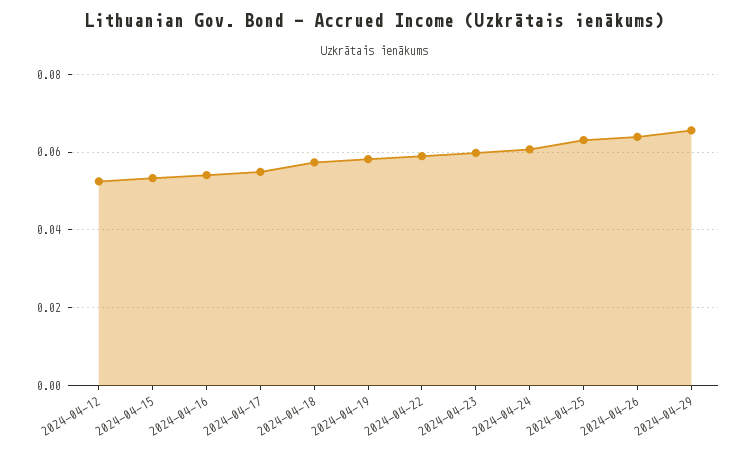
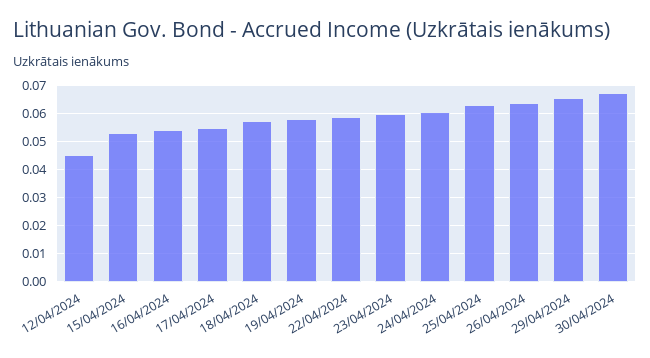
2024-04-12: 0.052 -> 0.045
30/04/2024: none -> 0.0675

